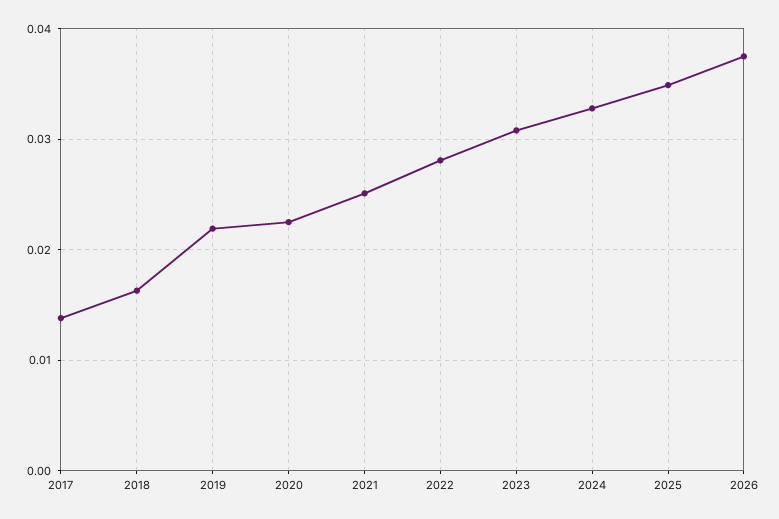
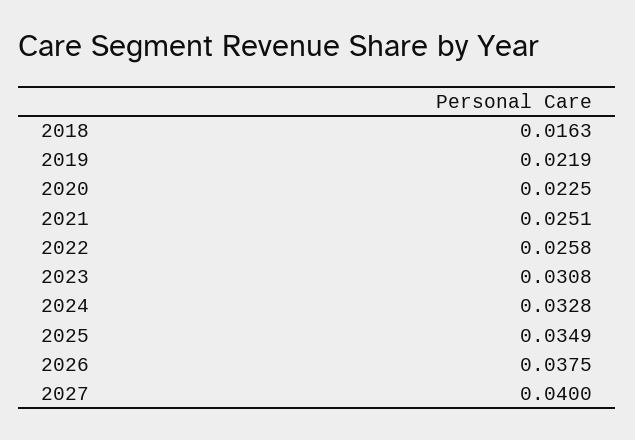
2017: 0.014 -> none
2022: 0.028 -> 0.0258
2027: none -> 0.04

